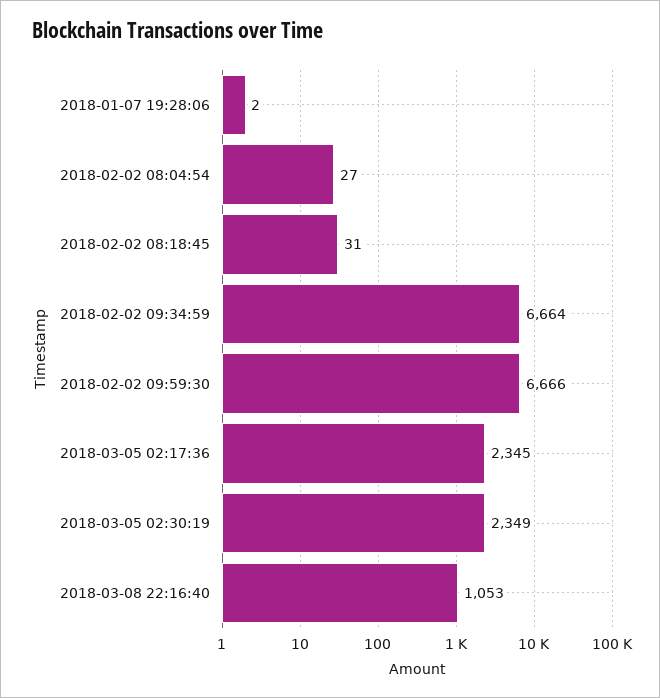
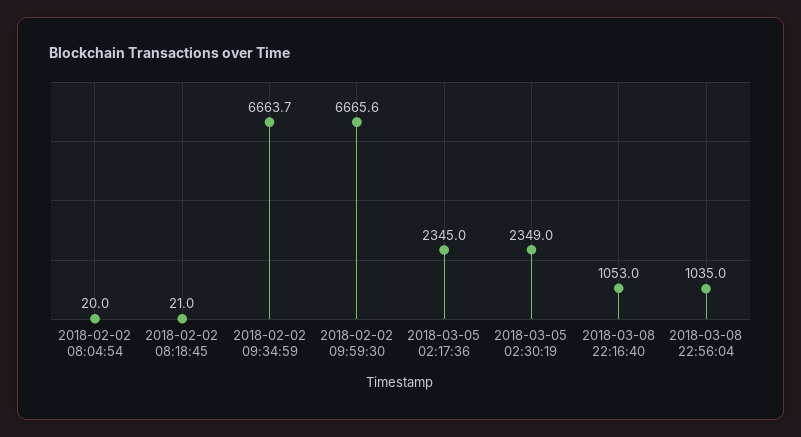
2018-01-07 19:28:06: 2 -> none
2018-02-02 08:04:54: 27 -> 20
2018-02-02 08:18:45: 31 -> 21
2018-03-08 22:56:04: none -> 1035

